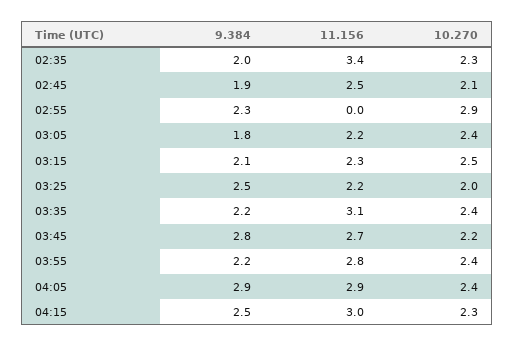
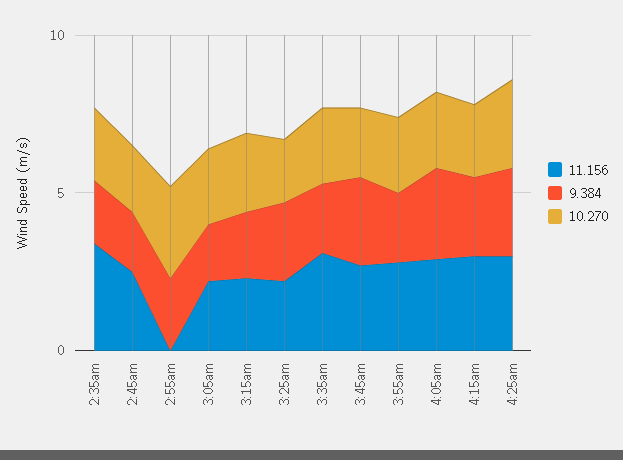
11.156, 4:25am: none -> 3
9.384, 4:25am: none -> 3
10.270, 4:25am: none -> 3

